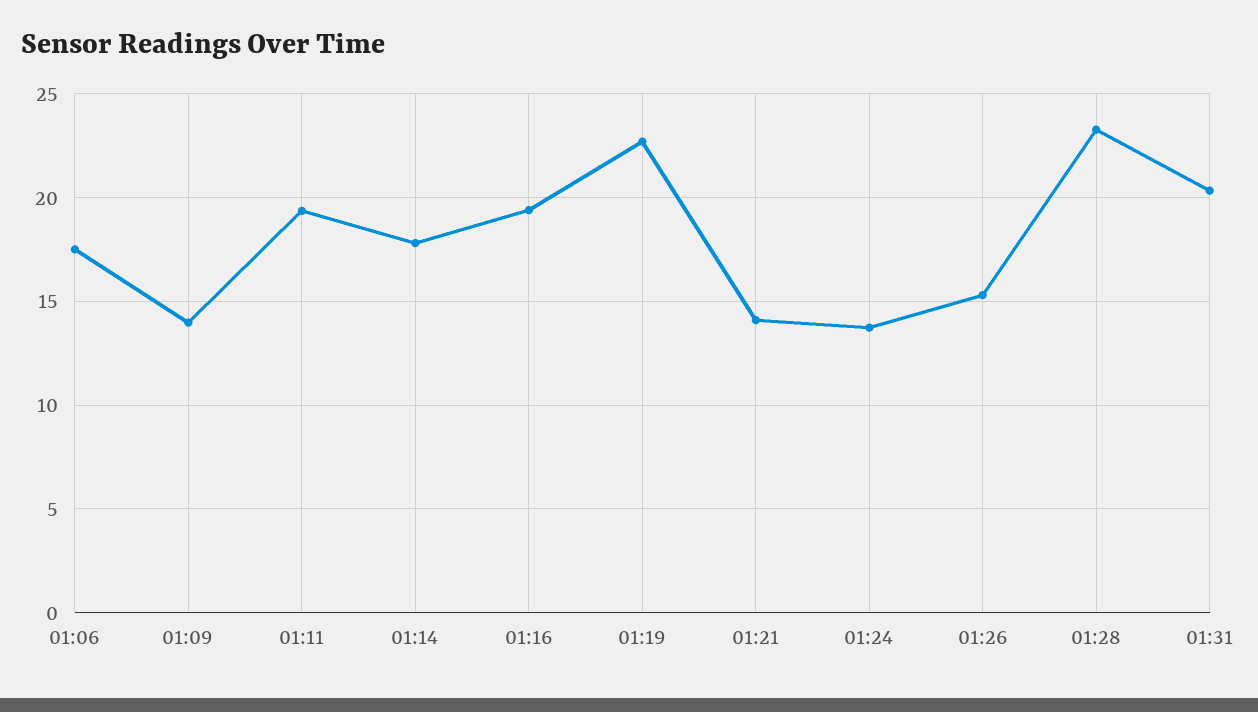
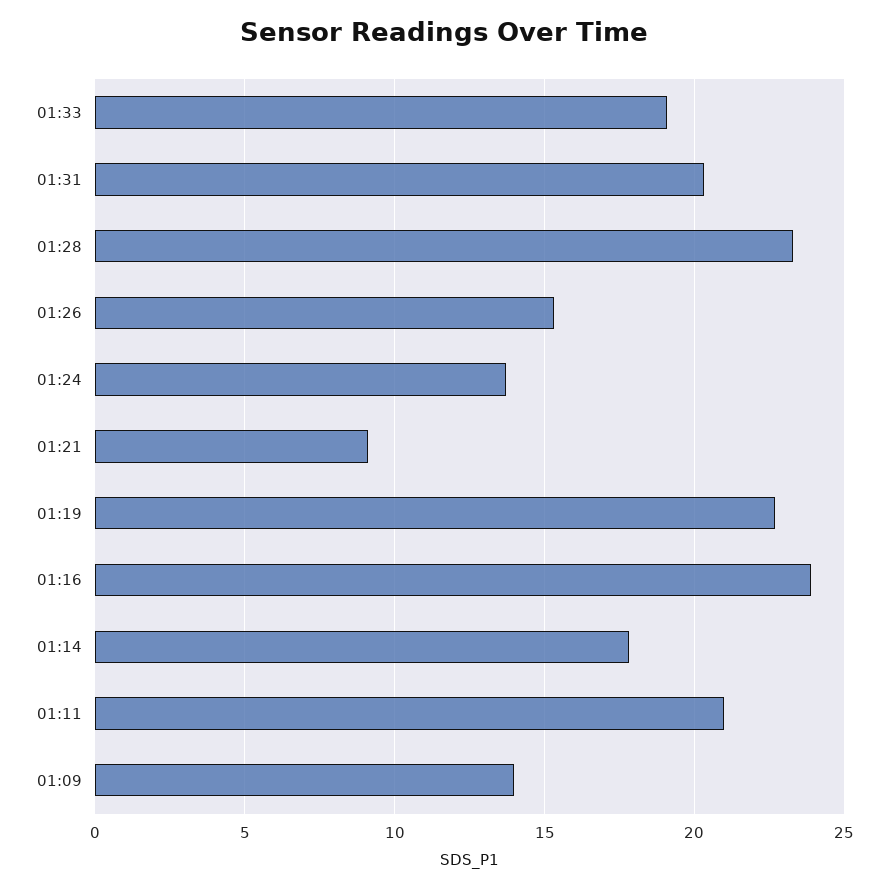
01:06: 17.5 -> none
01:11: 19.5 -> 21
01:16: 19.5 -> 24
01:21: 14 -> 9
01:33: none -> 19

